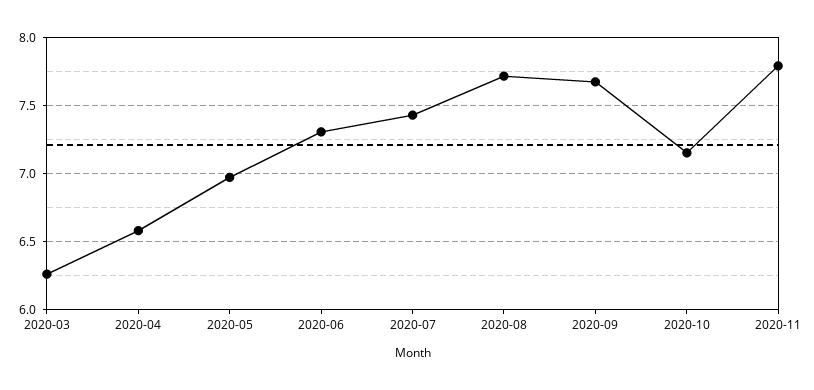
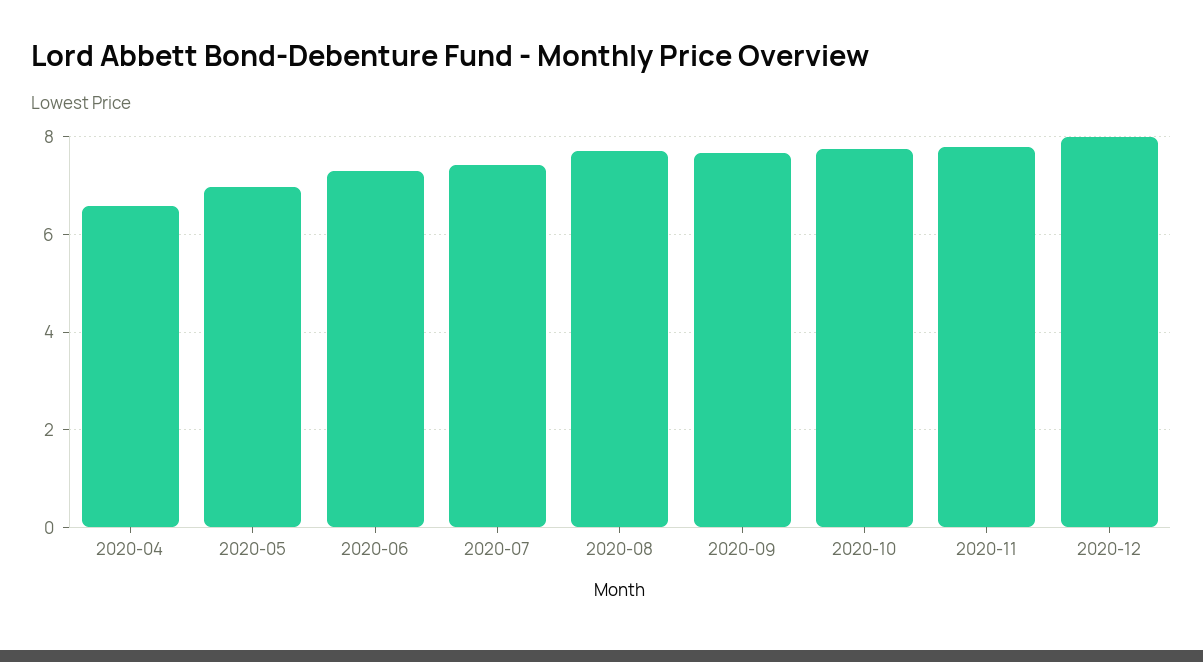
2020-03: 6.25 -> none
2020-10: 7.15 -> 7.8
2020-12: none -> 8

